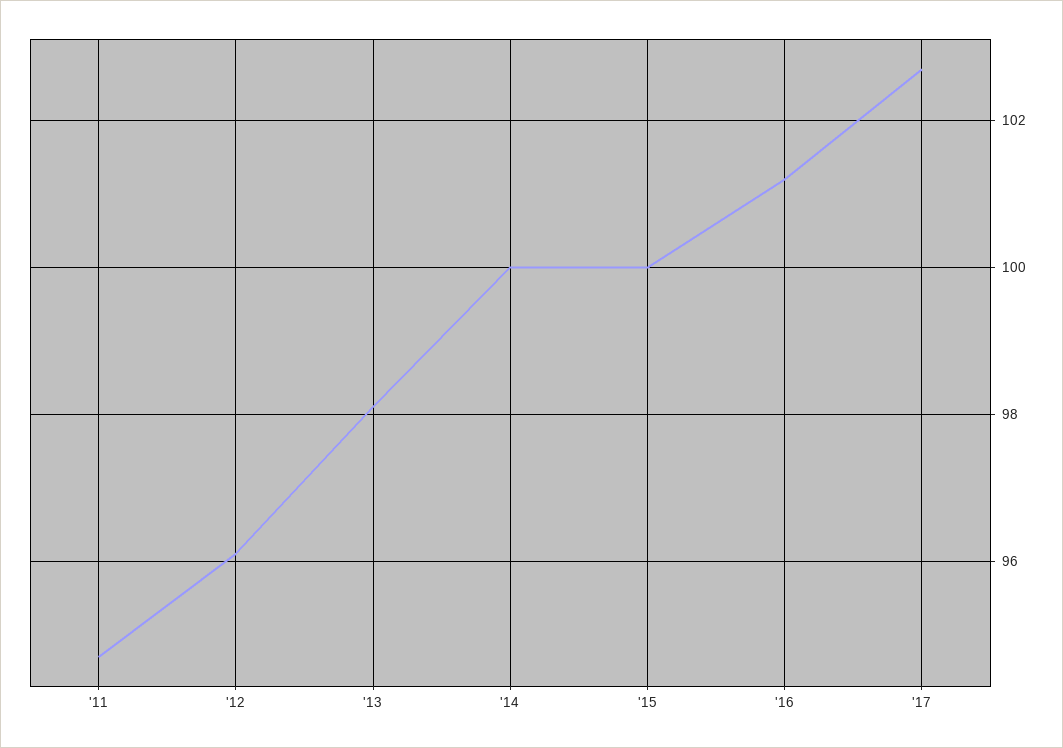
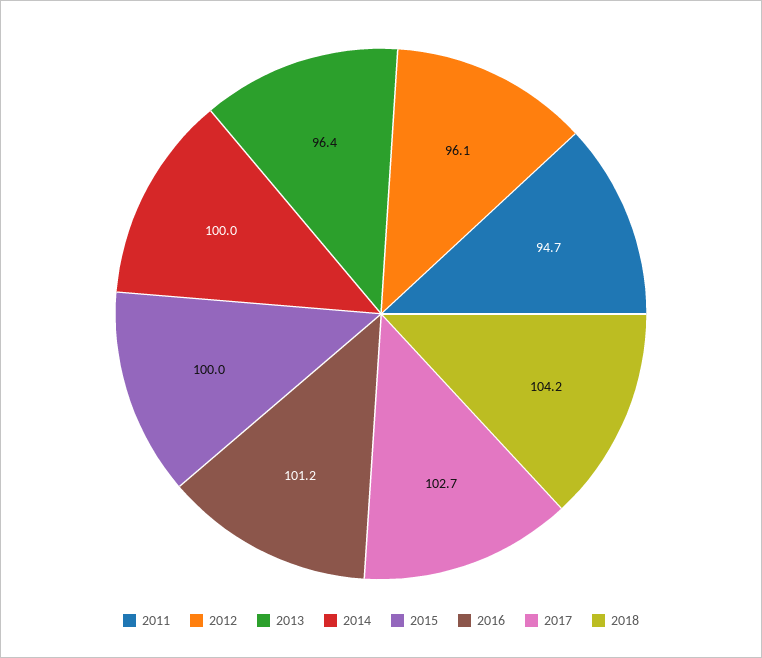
'13: 98 -> 96.4
2018: none -> 104.2

